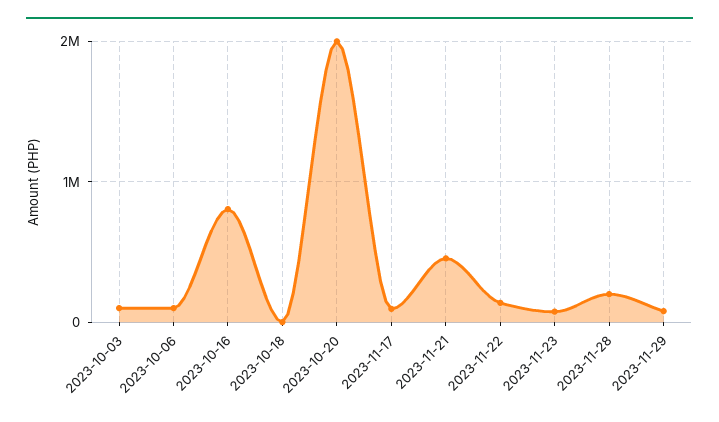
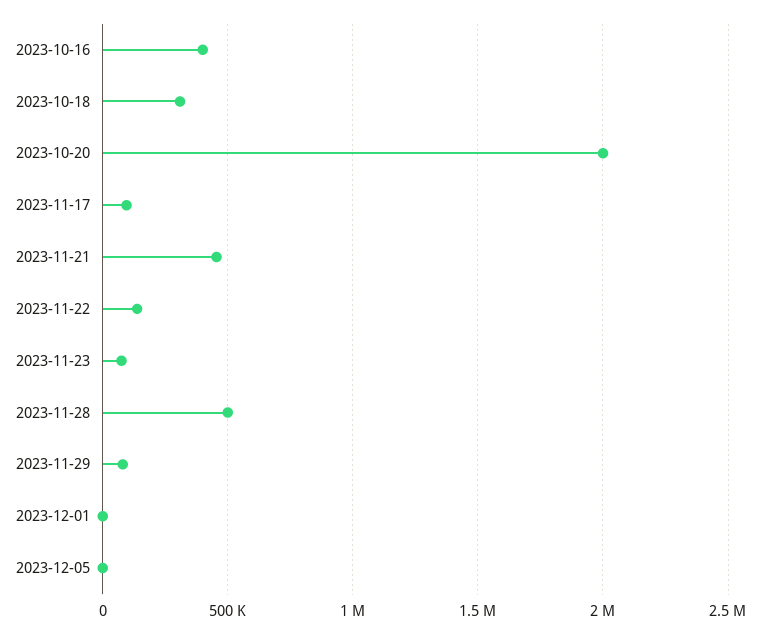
2023-10-03: 100000 -> none
2023-10-06: 100000 -> none
2023-10-16: 800000 -> 400000
2023-10-18: 0 -> 300000
2023-11-28: 200000 -> 500000
2023-12-01: none -> 0
2023-12-05: none -> 0

